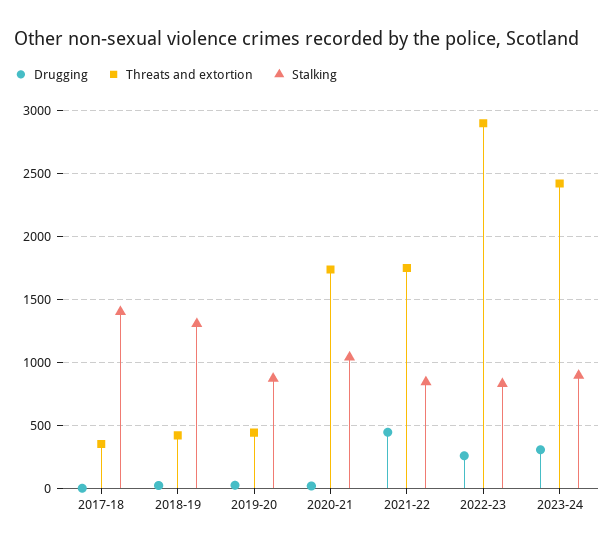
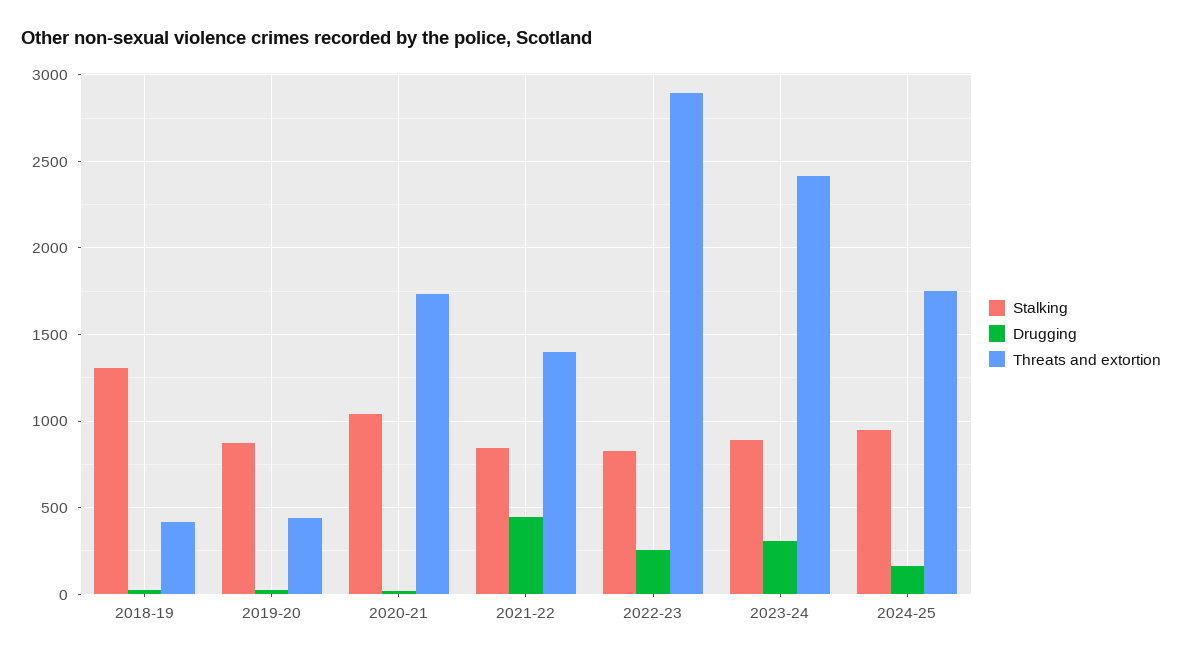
Drugging, 2017-18: 0 -> none
Threats and extortion, 2017-18: 350 -> none
Stalking, 2017-18: 1400 -> none
Threats and extortion, 2021-22: 1750 -> 1400
Stalking, 2024-25: none -> 950
Drugging, 2024-25: none -> 150
Threats and extortion, 2024-25: none -> 1750

